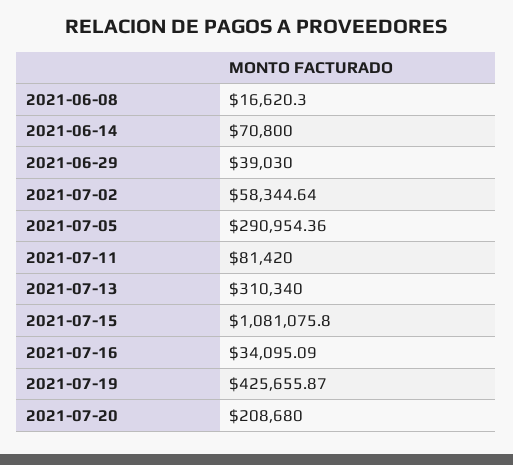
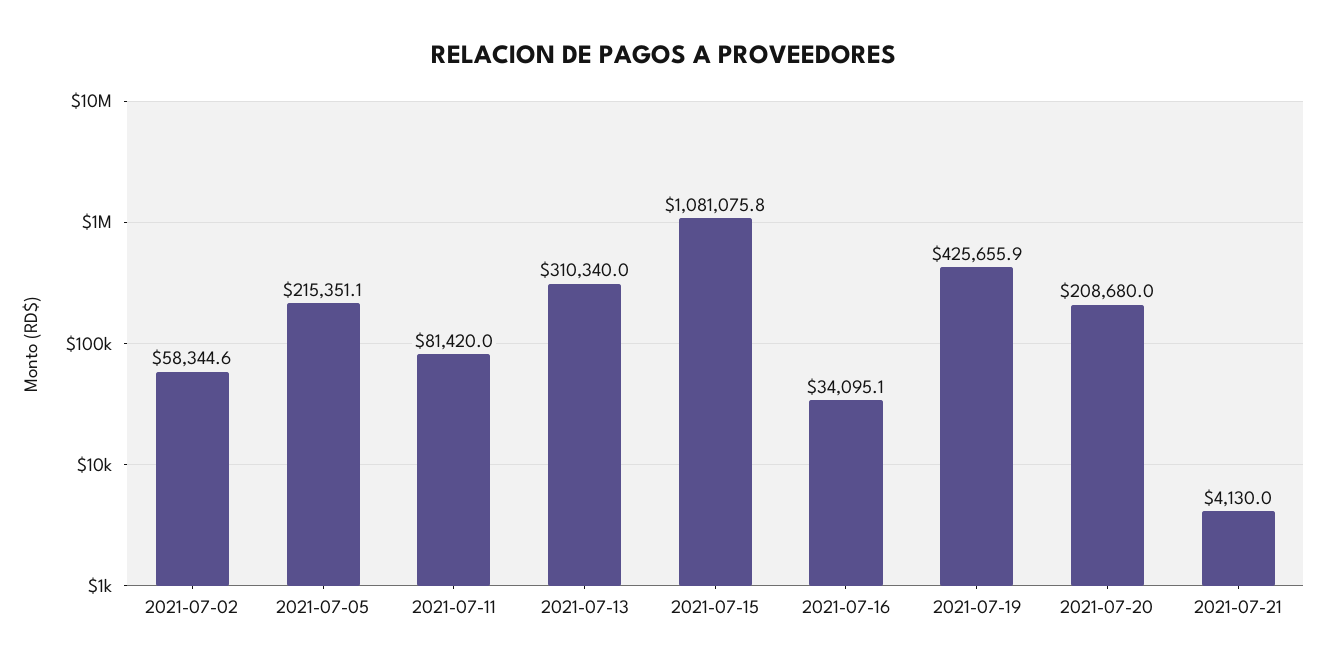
2021-06-08: 16620.3 -> none
2021-06-14: 70800 -> none
2021-06-29: 39030 -> none
2021-07-05: 290954.36 -> 215351.1
2021-07-21: none -> 4130

